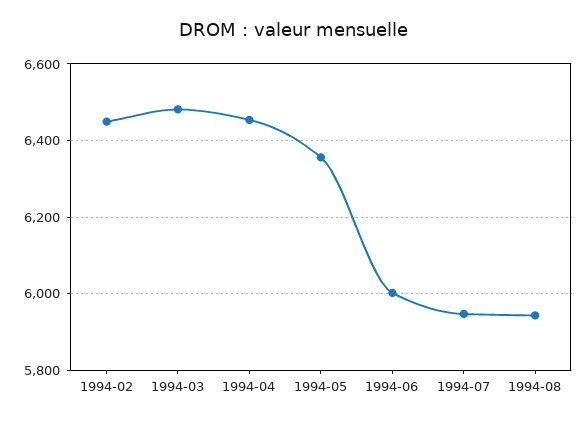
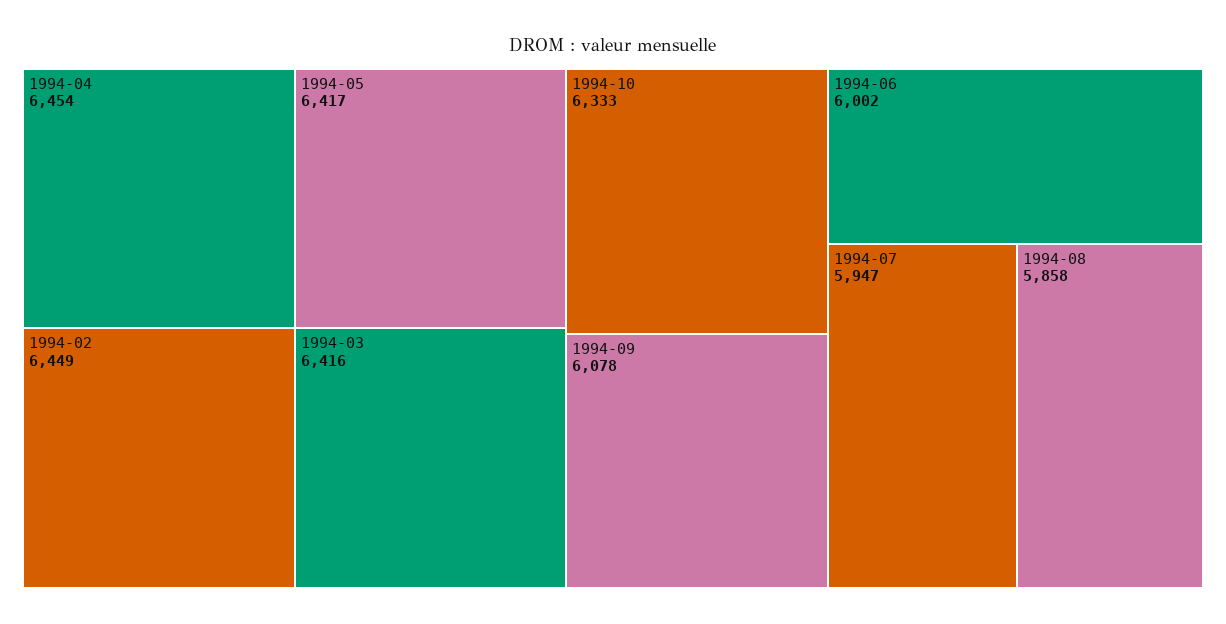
1994-03: 6480 -> 6416
1994-05: 6360 -> 6417
1994-08: 5940 -> 5858
1994-10: none -> 6333
1994-09: none -> 6078

